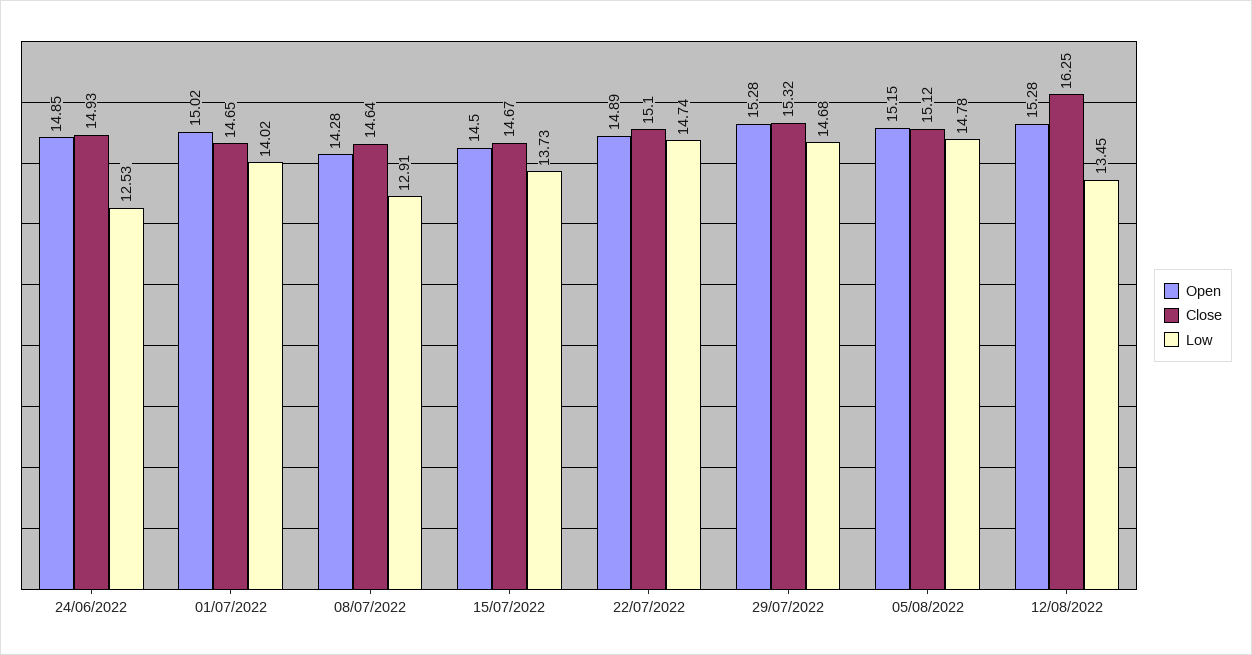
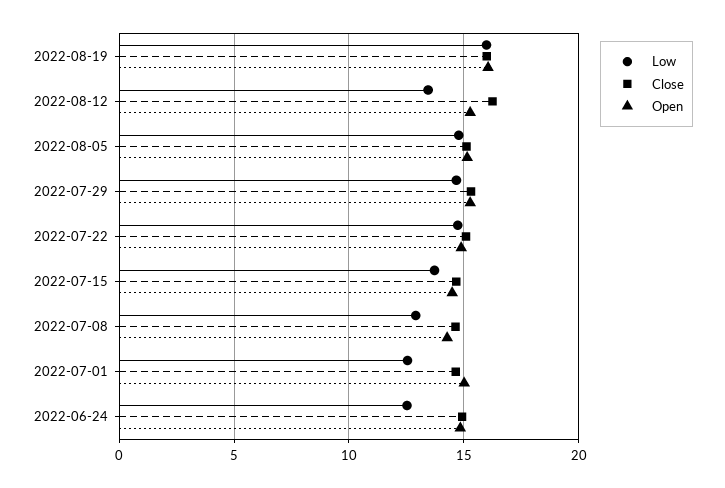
Low, 01/07/2022: 14.02 -> 12.5
Low, 2022-08-19: none -> 16
Close, 2022-08-19: none -> 16
Open, 2022-08-19: none -> 16

